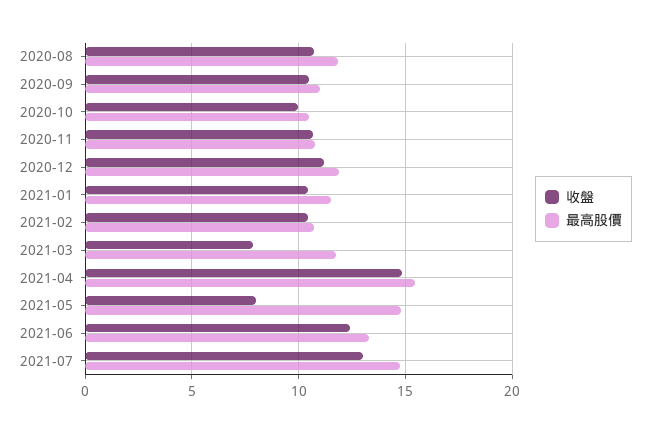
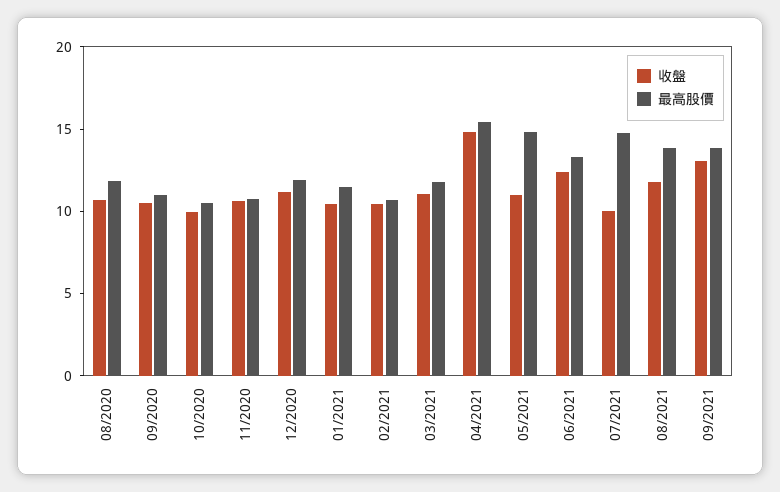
收盤, 2021-03: 8 -> 11
收盤, 2021-05: 8 -> 11
收盤, 2021-07: 13 -> 10
收盤, 08/2021: none -> 12
最高股價, 08/2021: none -> 14
收盤, 09/2021: none -> 13
最高股價, 09/2021: none -> 14

